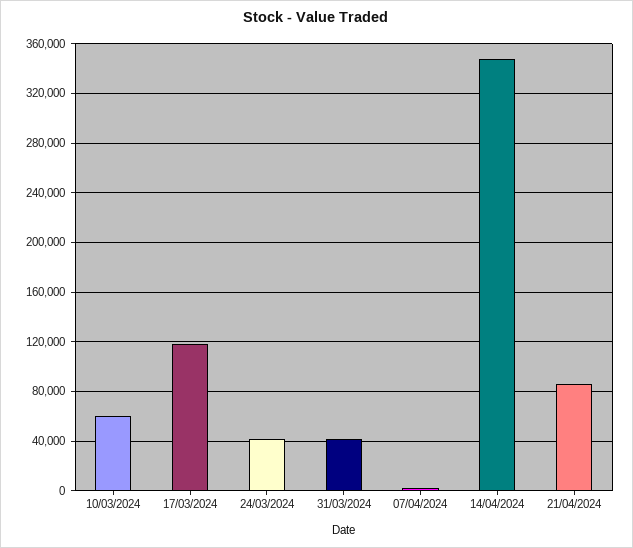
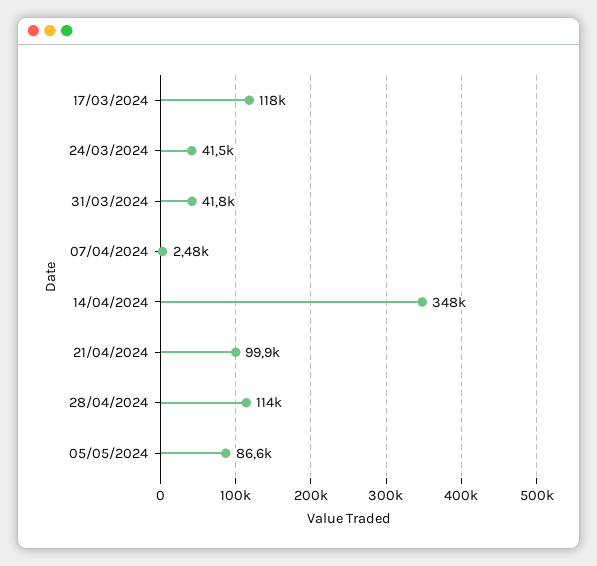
10/03/2024: 60000 -> none
21/04/2024: 85000 -> 99900
28/04/2024: none -> 114000
05/05/2024: none -> 86600

